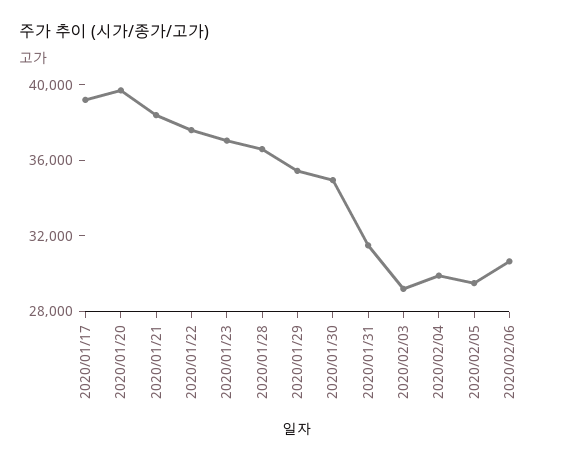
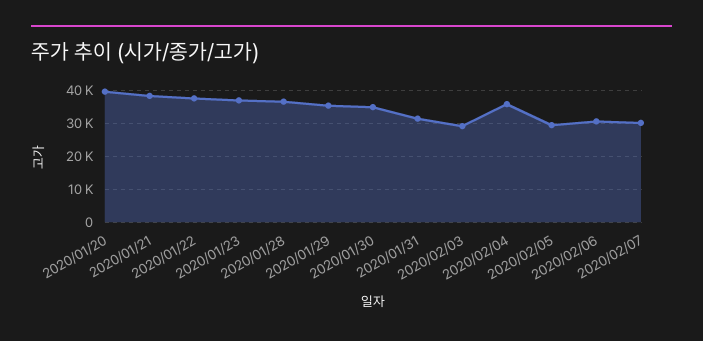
2020/01/17: 39000 -> none
2020/02/04: 30000 -> 36000
2020/02/07: none -> 30000

